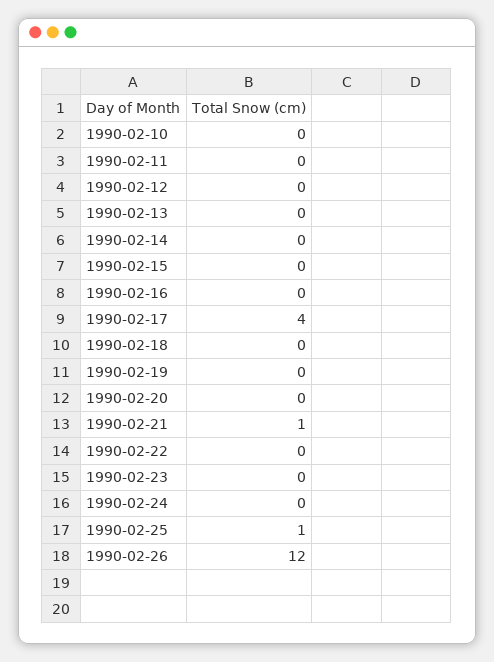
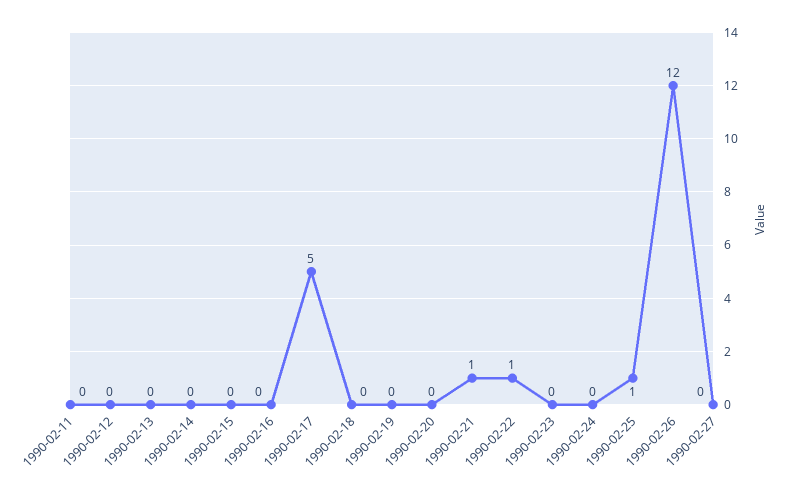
1990-02-10: 0 -> none
1990-02-17: 4 -> 5
1990-02-22: 0 -> 1
1990-02-27: none -> 0

